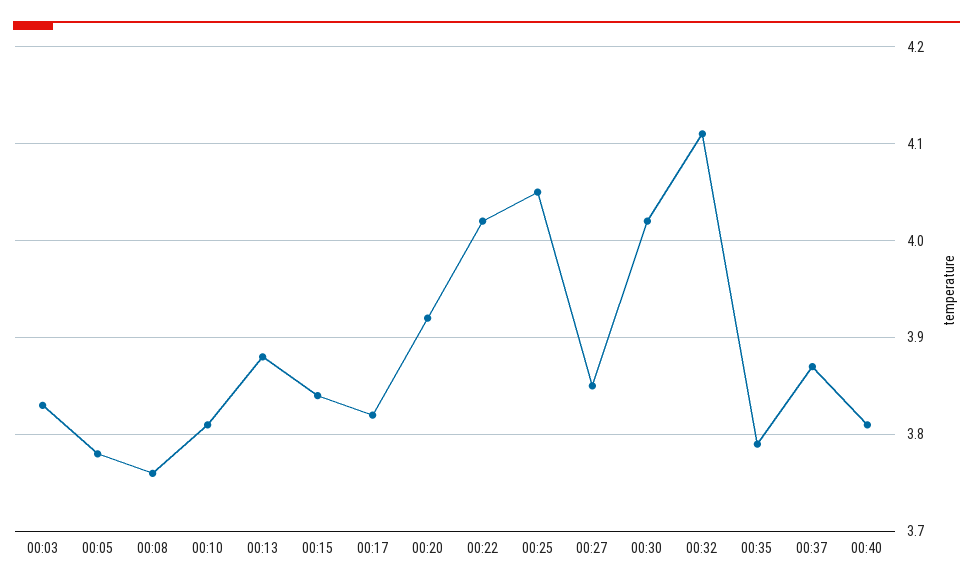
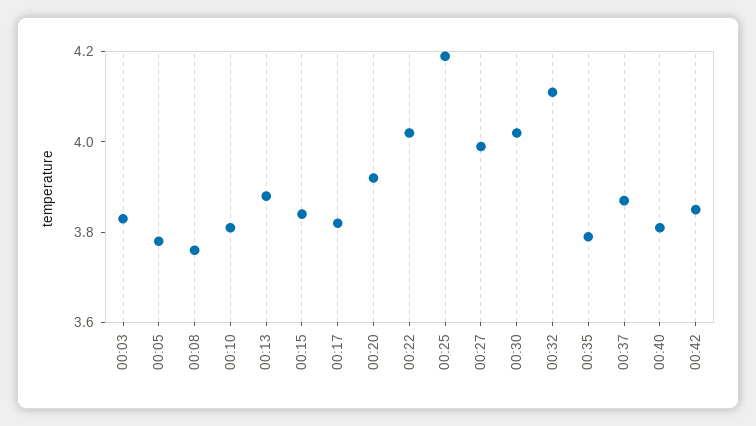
00:25: 4.05 -> 4.2
00:27: 3.85 -> 4
00:42: none -> 3.85

